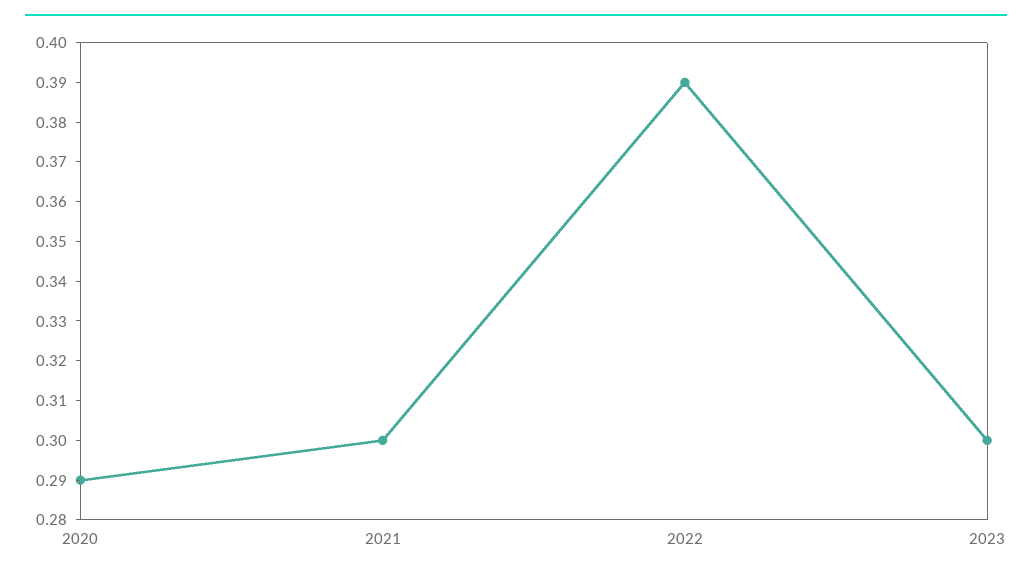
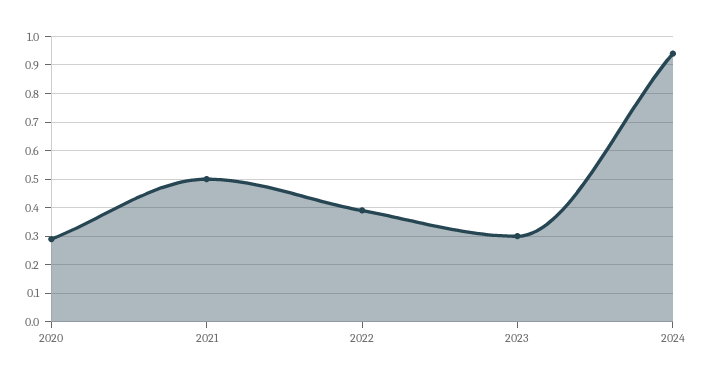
2021: 0.3 -> 0.5
2024: none -> 0.95

